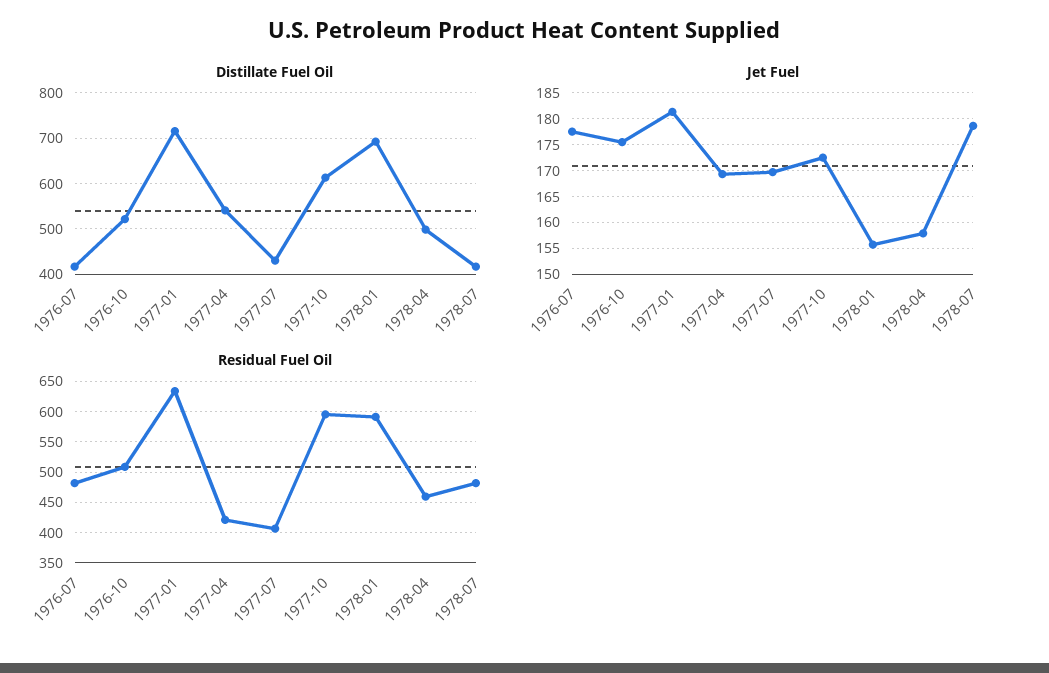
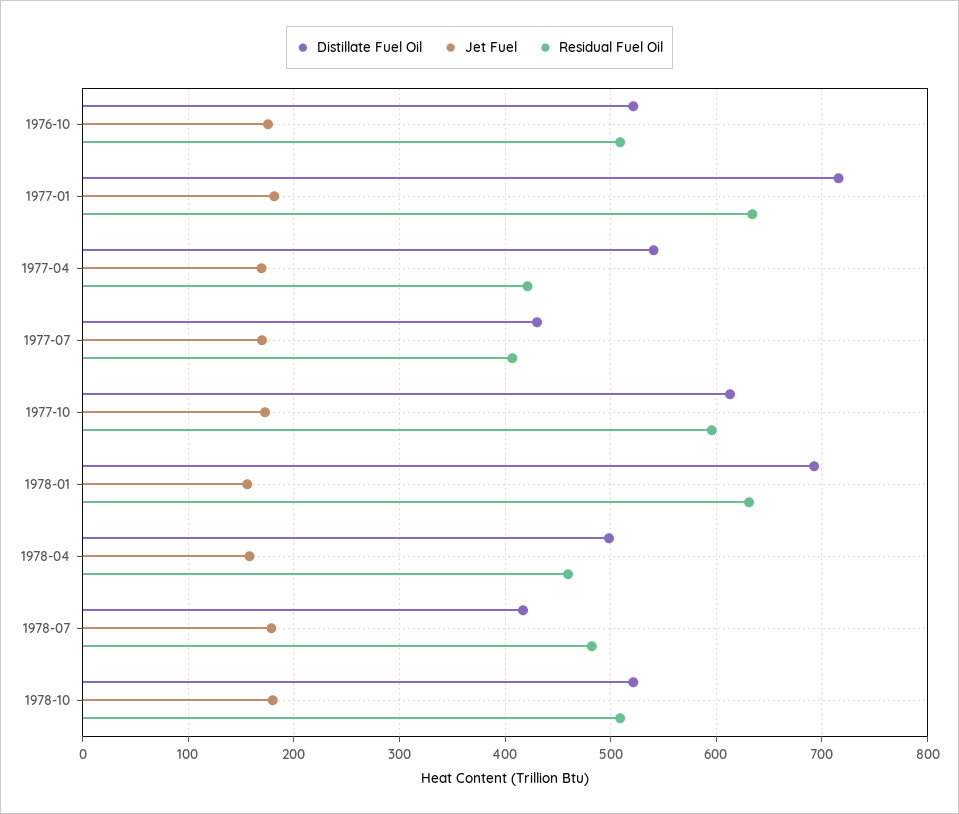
Distillate Fuel Oil, 1976-07: 420 -> none
Jet Fuel, 1976-07: 177.5 -> none
Residual Fuel Oil, 1976-07: 480 -> none
Residual Fuel Oil, 1978-01: 590 -> 630
Distillate Fuel Oil, 1978-10: none -> 520
Jet Fuel, 1978-10: none -> 180
Residual Fuel Oil, 1978-10: none -> 510

